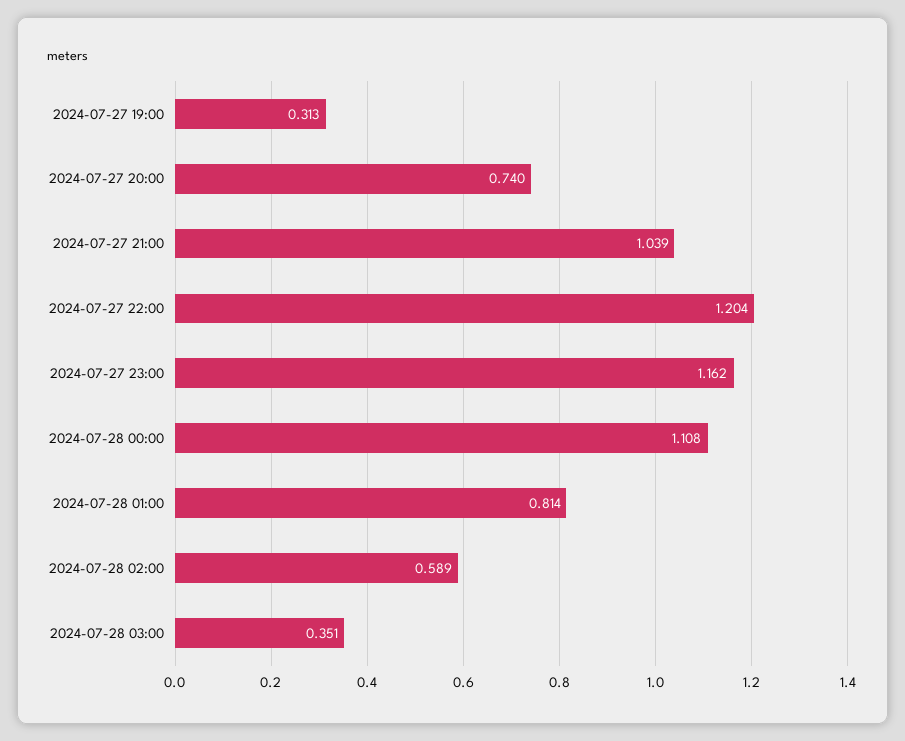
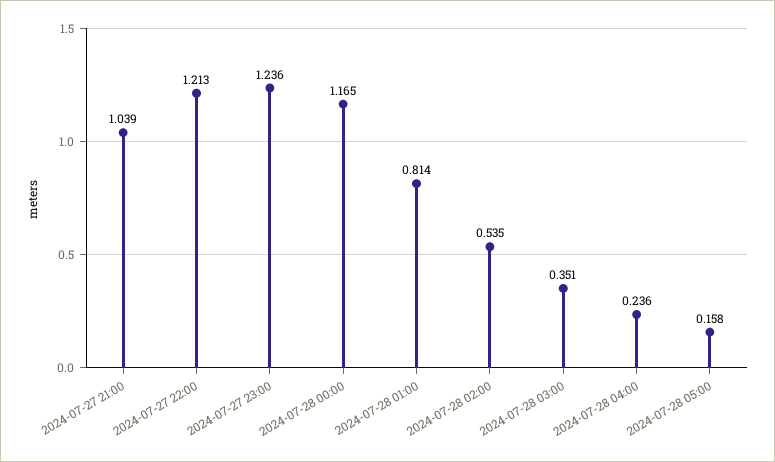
2024-07-27 19:00: 0.313 -> none
2024-07-27 20:00: 0.74 -> none
2024-07-27 22:00: 1.204 -> 1.213
2024-07-27 23:00: 1.162 -> 1.236
2024-07-28 00:00: 1.108 -> 1.165
2024-07-28 02:00: 0.589 -> 0.535
2024-07-28 04:00: none -> 0.236
2024-07-28 05:00: none -> 0.158

